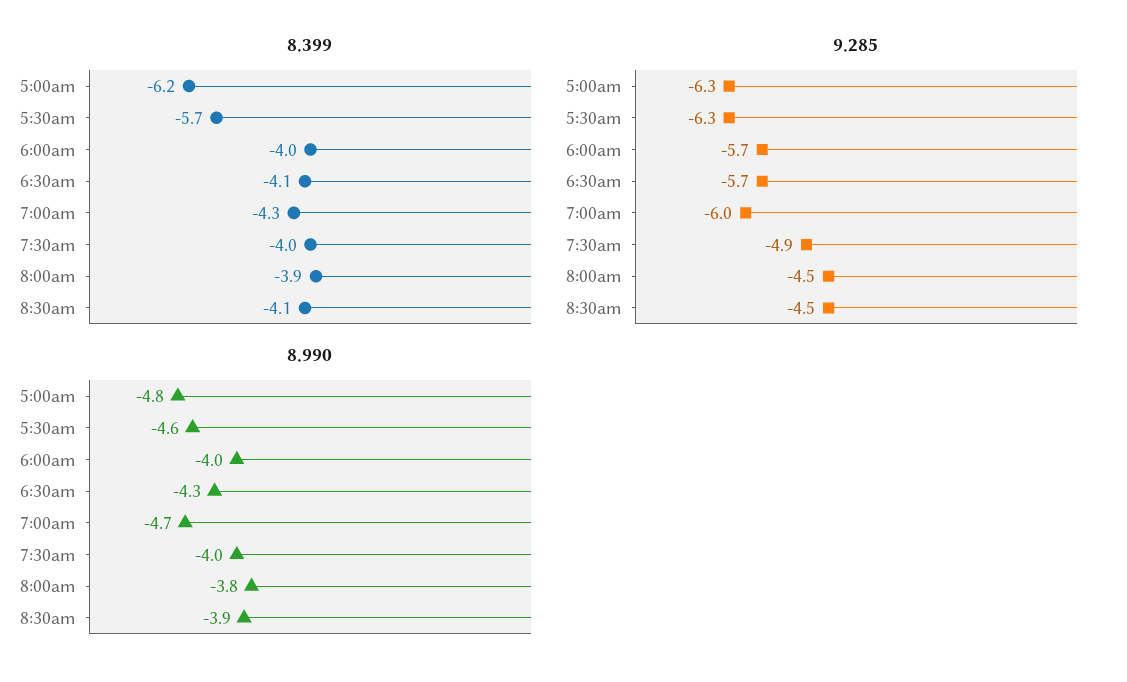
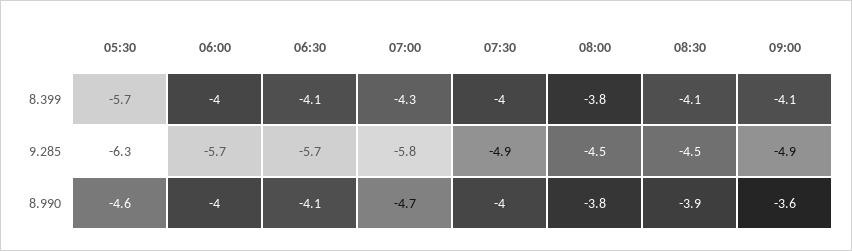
8.399, 5:00am: -6.2 -> none
8.399, 8:00am: -3.9 -> -3.8
9.285, 5:00am: -6.3 -> none
9.285, 7:00am: -6 -> -5.8
8.990, 5:00am: -4.8 -> none
8.990, 6:30am: -4.3 -> -4.1
8.399, 09:00: none -> -4.1
9.285, 09:00: none -> -4.9
8.990, 09:00: none -> -3.6

